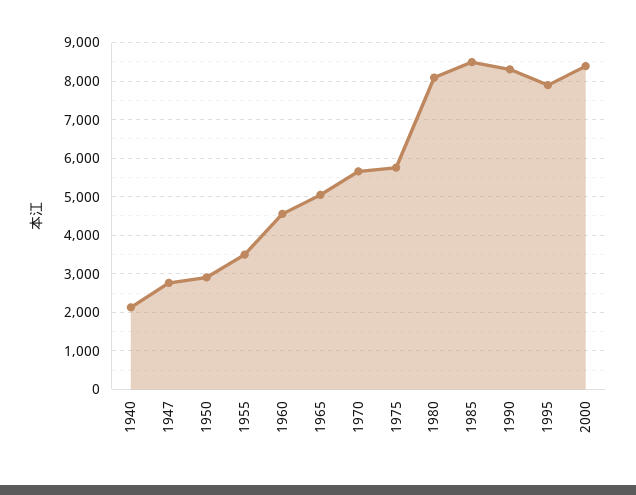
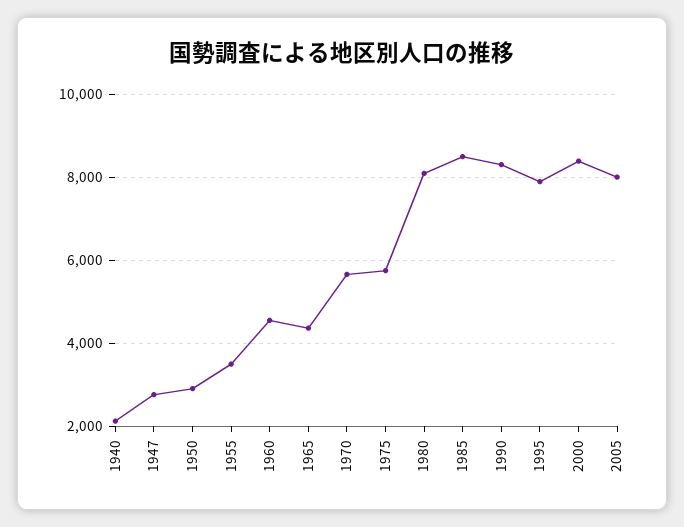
1965: 5000 -> 4400
2005: none -> 8000

